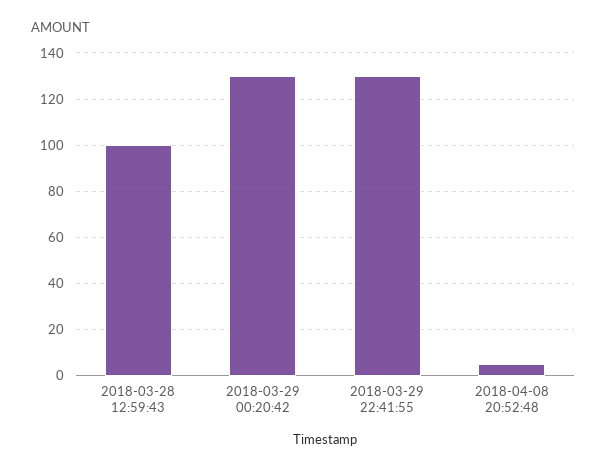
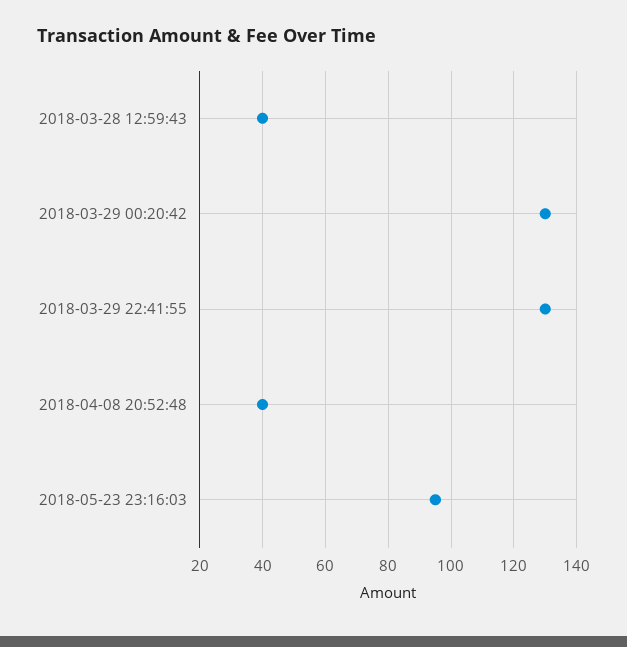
2018-03-28 12:59:43: 100 -> 40
2018-04-08 20:52:48: 5 -> 40
2018-05-23 23:16:03: none -> 95

